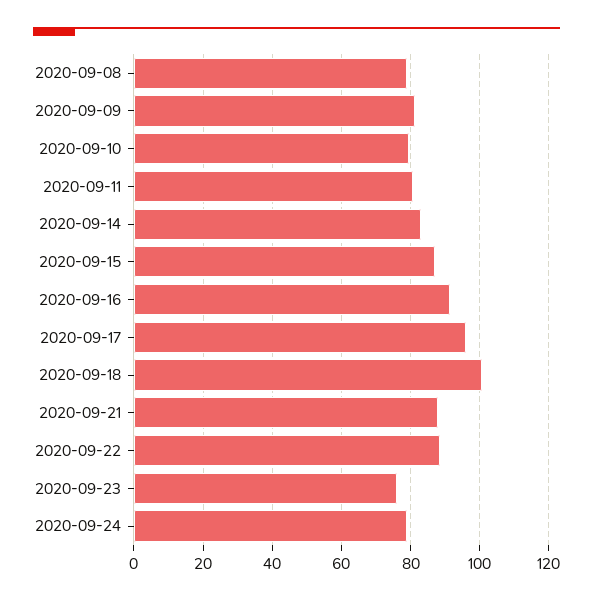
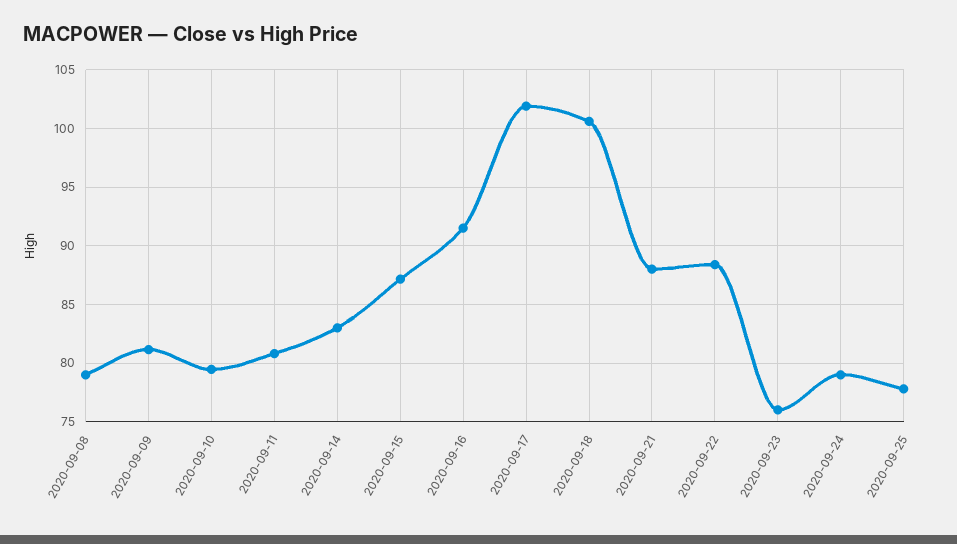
2020-09-17: 96 -> 102
2020-09-25: none -> 78

